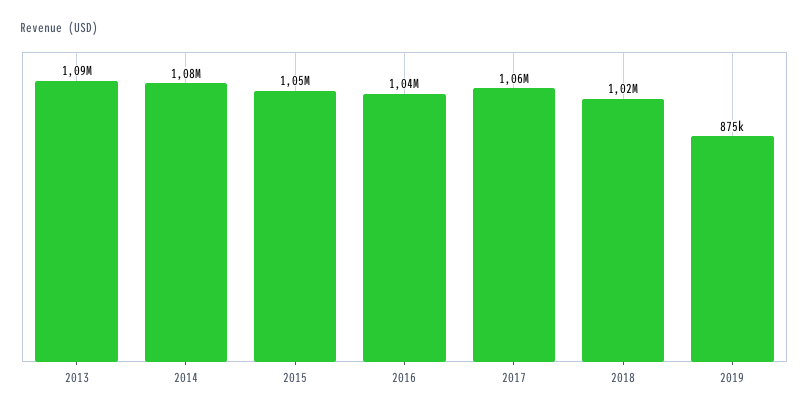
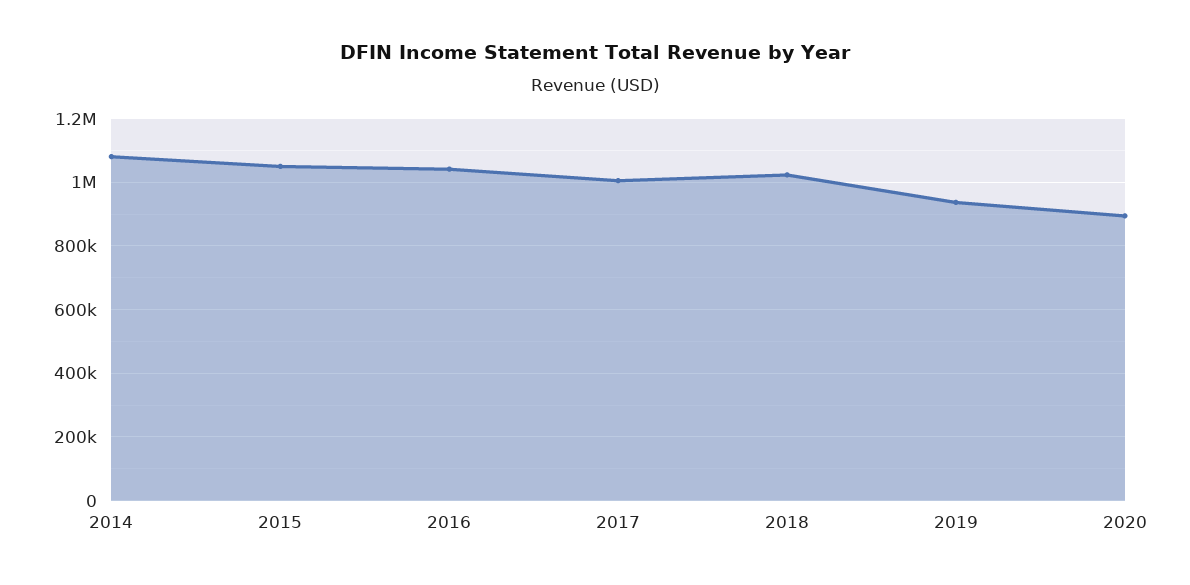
2013: 1090000 -> none
2017: 1060000 -> 1000000
2019: 875000 -> 940000
2020: none -> 900000

